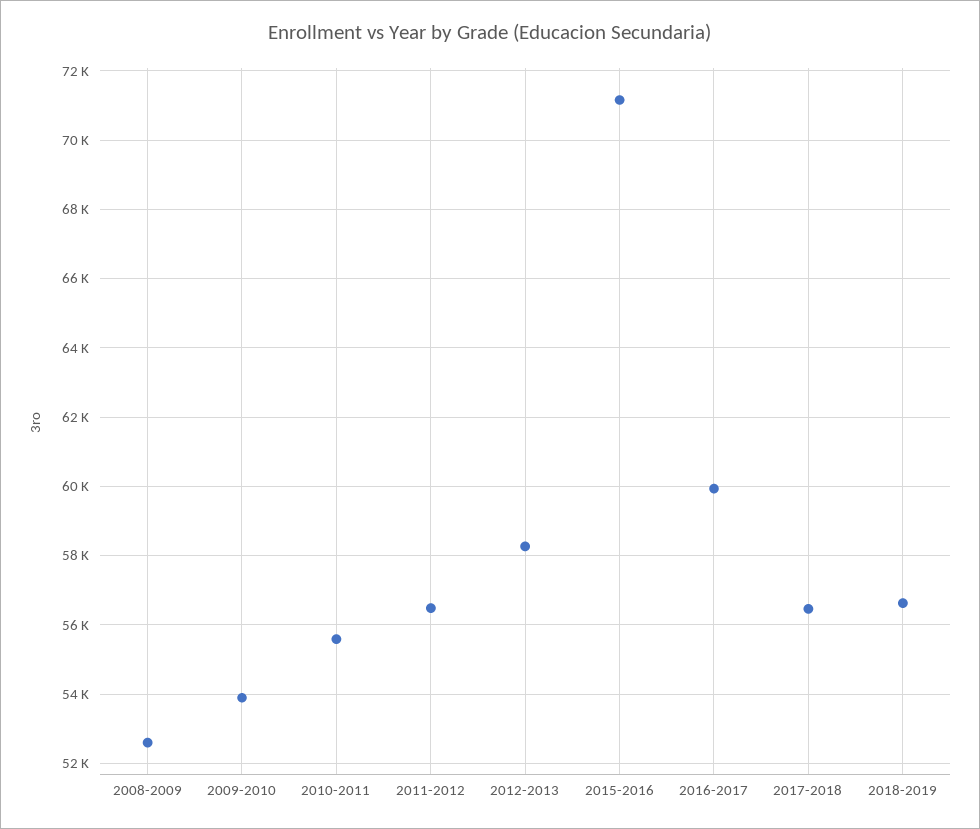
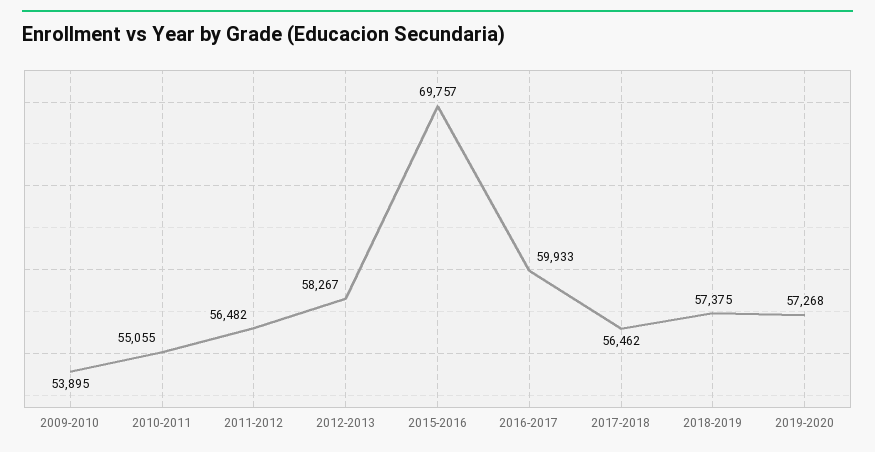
2008-2009: 52600 -> none
2010-2011: 55600 -> 55055
2015-2016: 71200 -> 69757
2018-2019: 56600 -> 57375
2019-2020: none -> 57268

